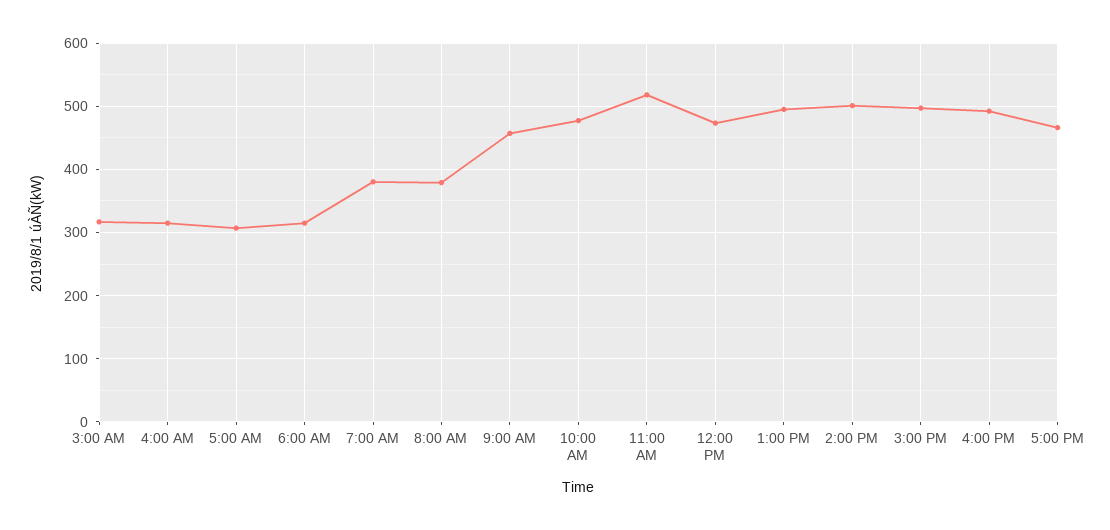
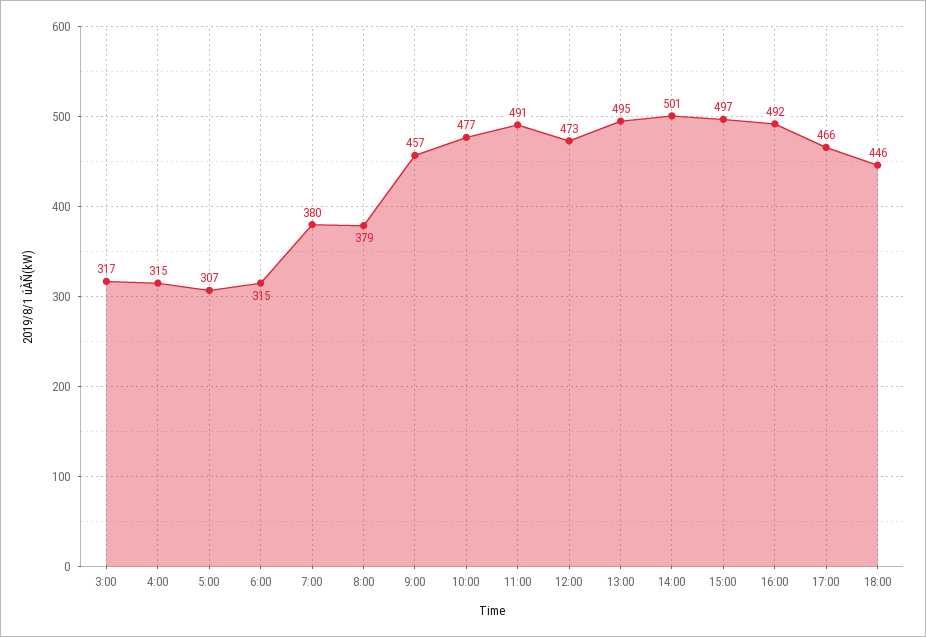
11:00 AM: 520 -> 491
18:00: none -> 446

